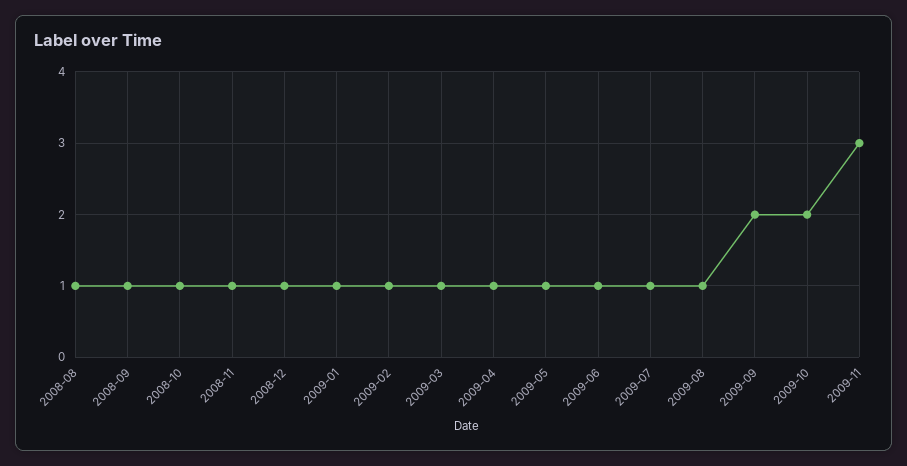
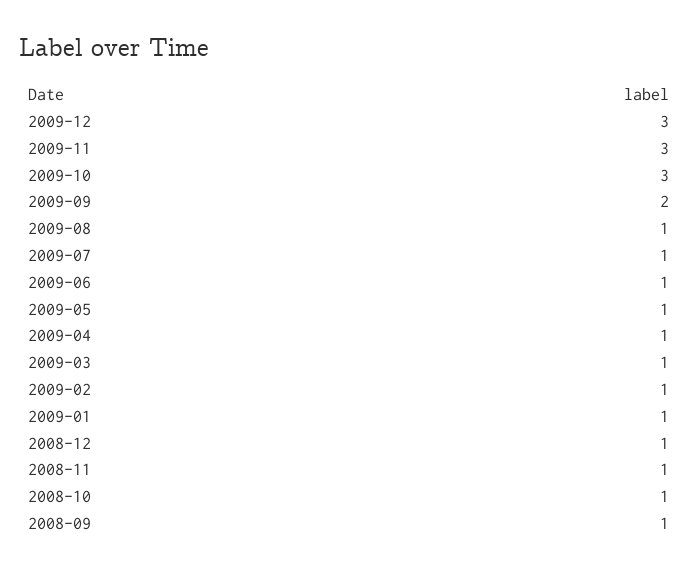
2008-08: 1 -> none
2009-10: 2 -> 3
2009-12: none -> 3

